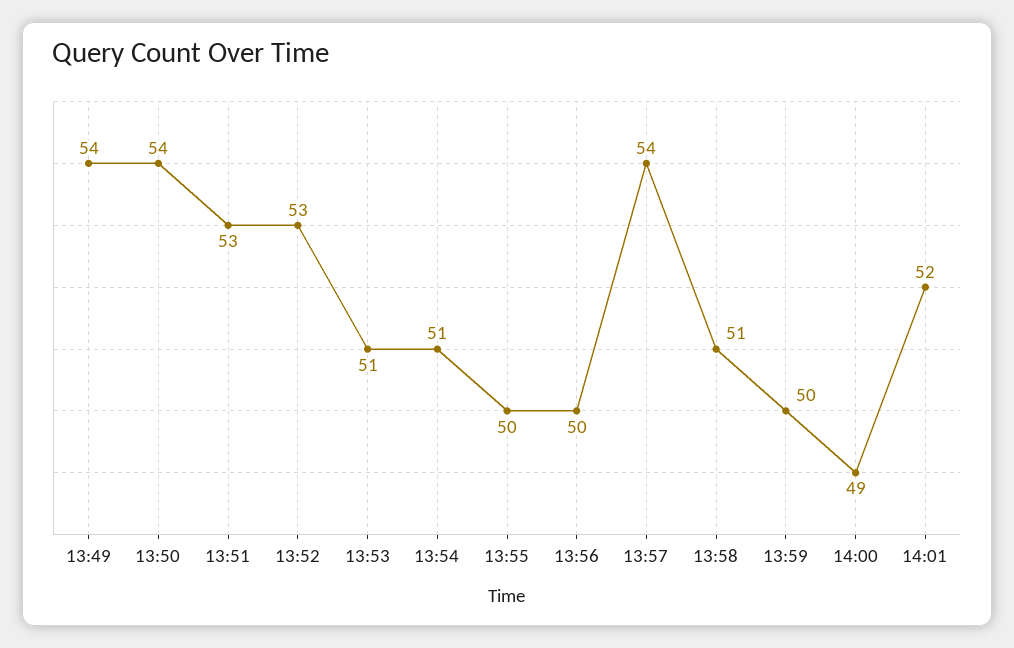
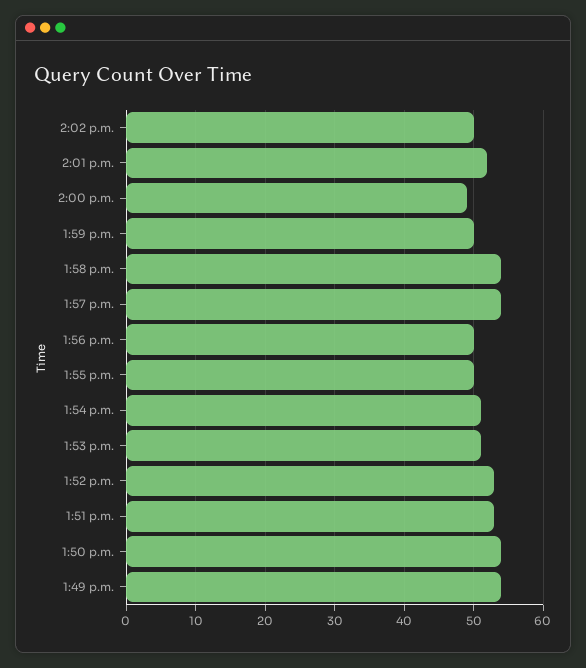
13:58: 51 -> 54
2:02 p.m.: none -> 50

